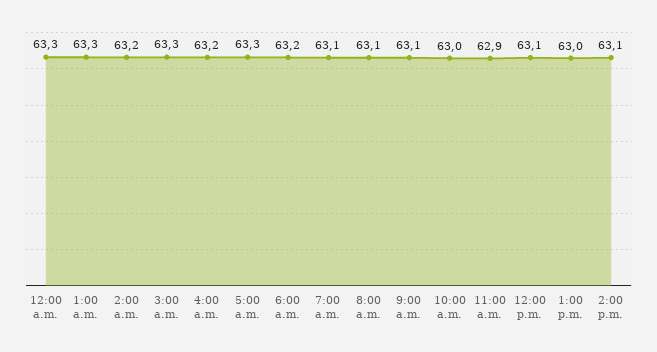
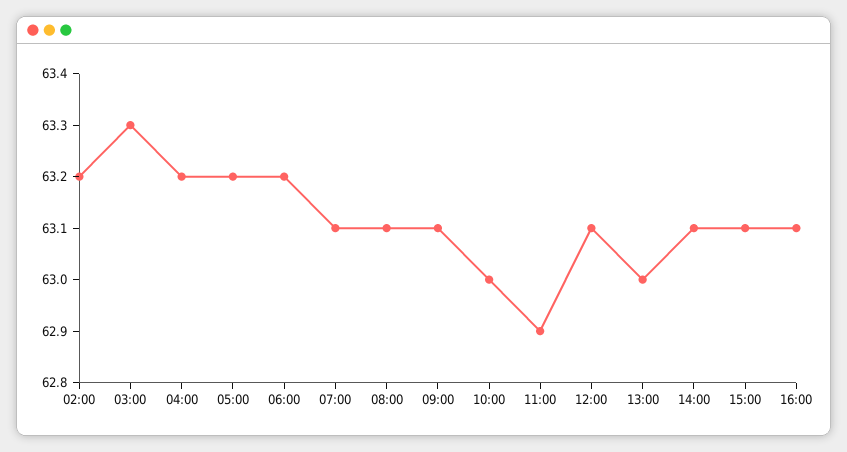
12:00 a.m.: 63.3 -> none
1:00 a.m.: 63.3 -> none
5:00 a.m.: 63.3 -> 63.2
15:00: none -> 63.1
16:00: none -> 63.1

